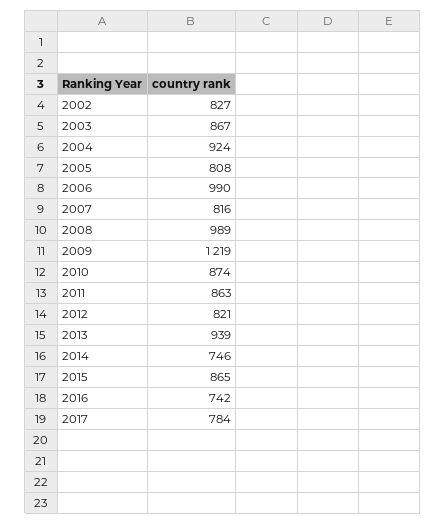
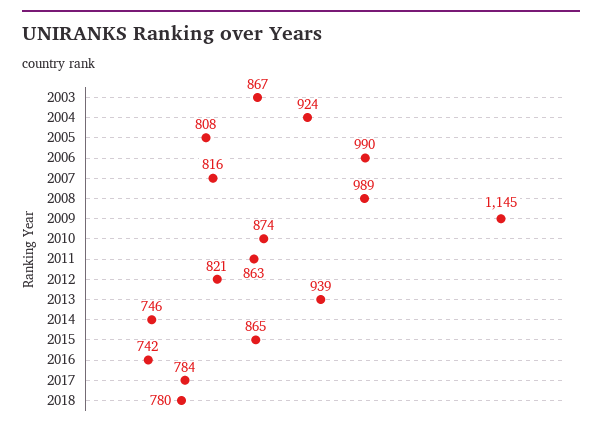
2002: 827 -> none
2009: 1219 -> 1145
2018: none -> 780

